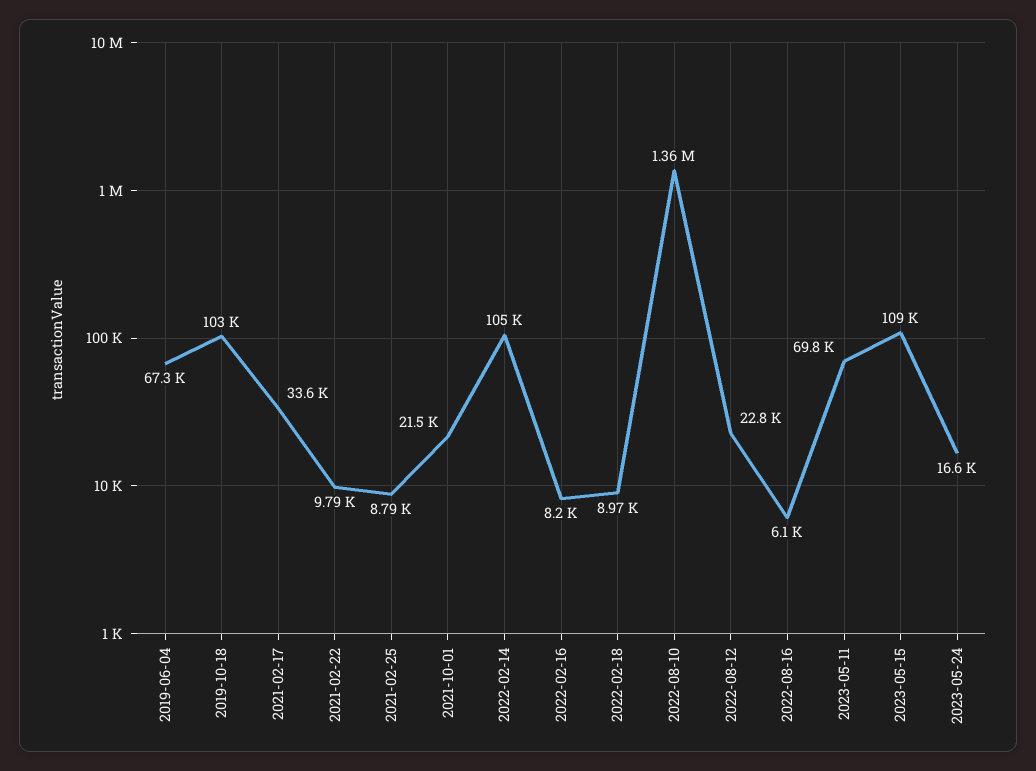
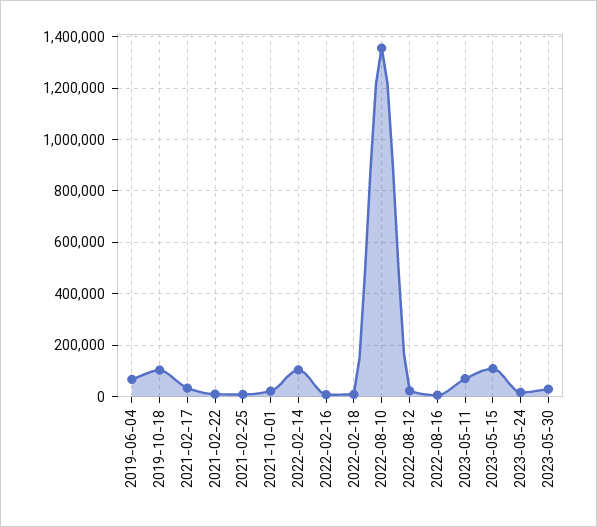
2023-05-30: none -> 25000

